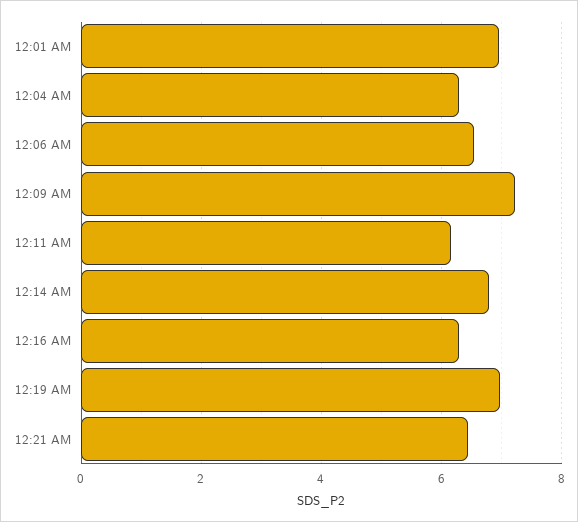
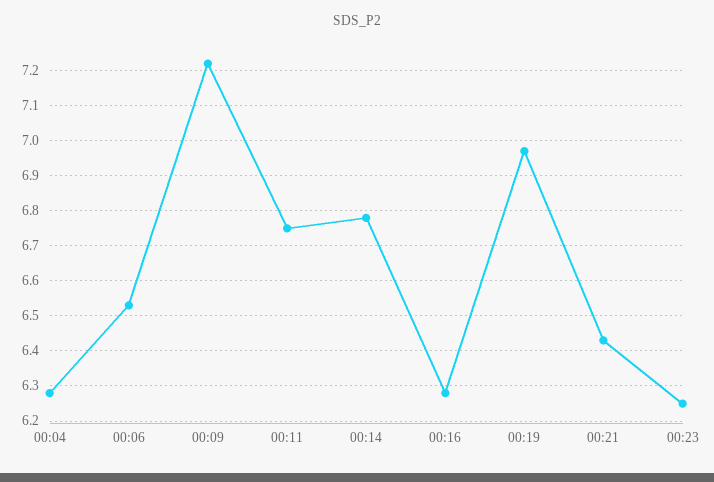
12:01 AM: 7 -> none
12:11 AM: 6.2 -> 6.75
00:23: none -> 6.25

